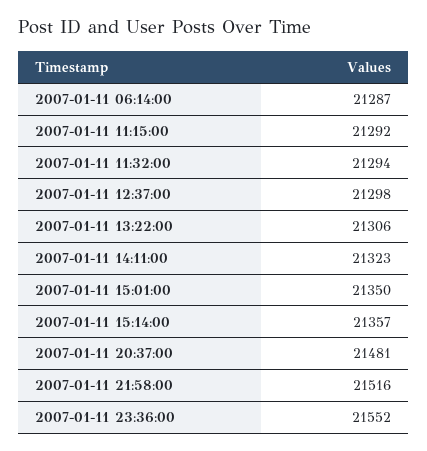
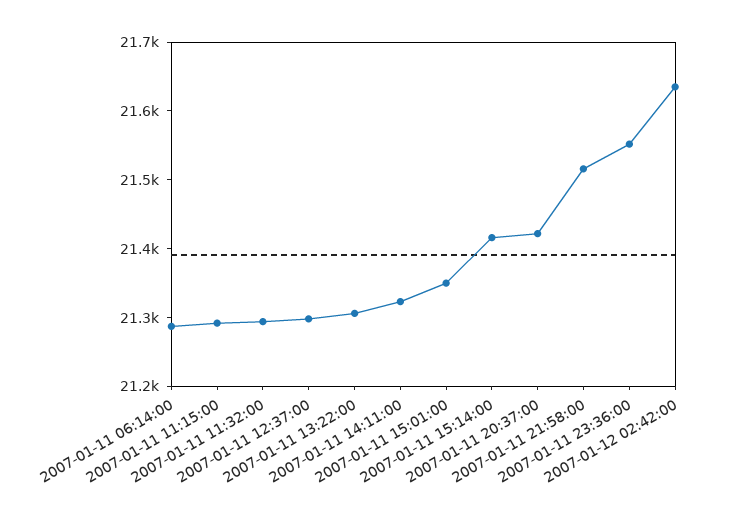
2007-01-11 15:14:00: 21357 -> 21420
2007-01-11 20:37:00: 21481 -> 21420
2007-01-12 02:42:00: none -> 21640

